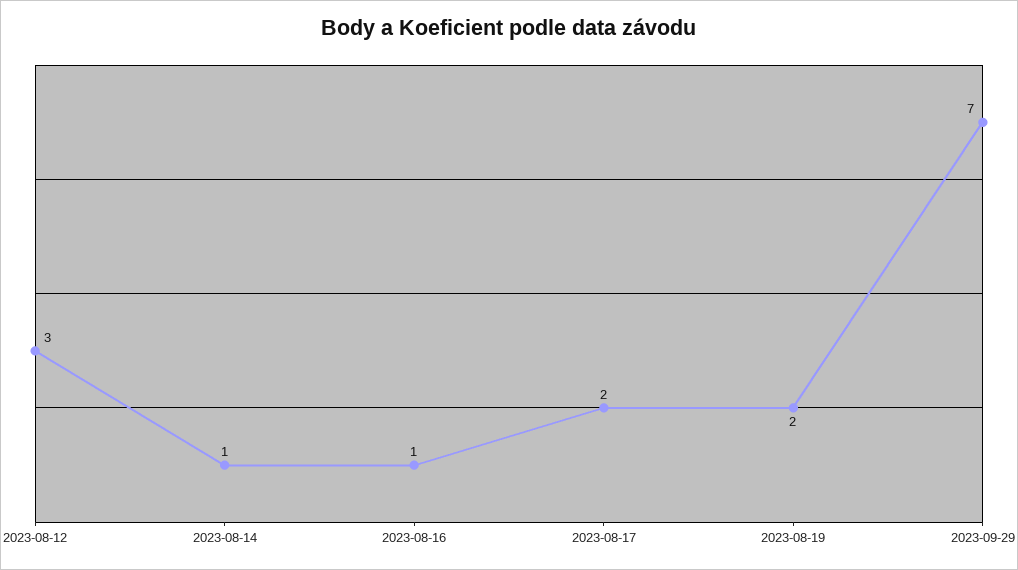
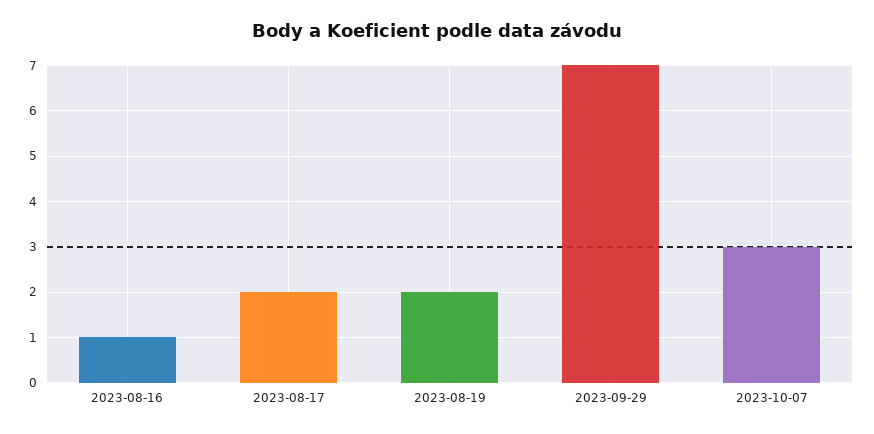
2023-08-12: 3 -> none
2023-08-14: 1 -> none
2023-10-07: none -> 3

